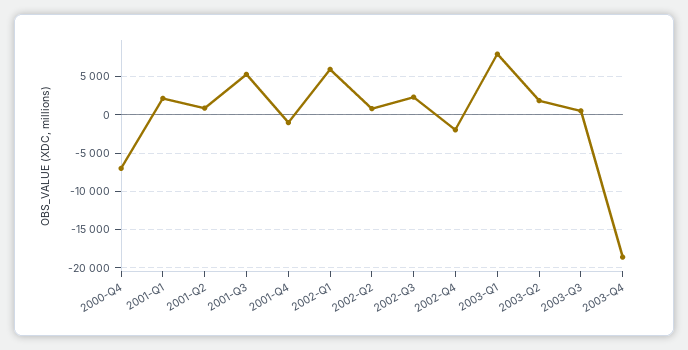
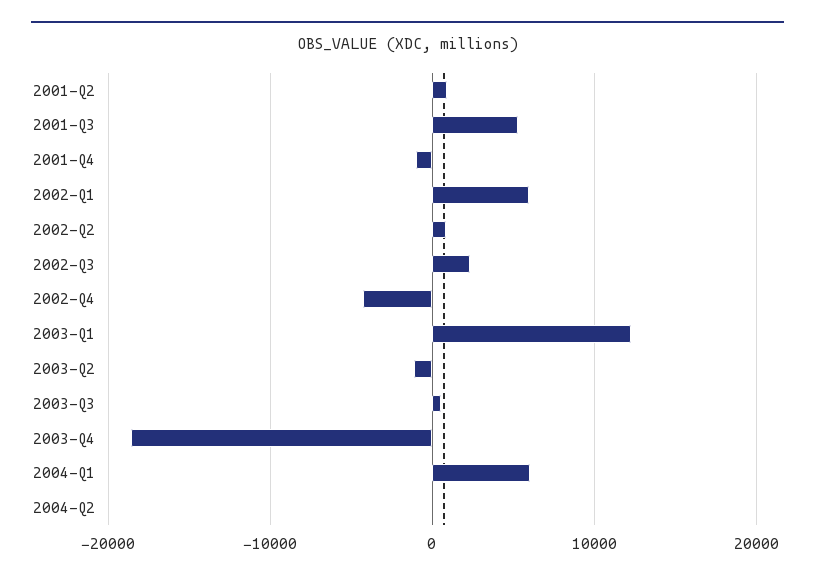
2000-Q4: -7000 -> none
2001-Q1: 2000 -> none
2002-Q4: -2000 -> -4000
2003-Q1: 8000 -> 12000
2003-Q2: 2000 -> -1000
2004-Q1: none -> 6000
2004-Q2: none -> 0

